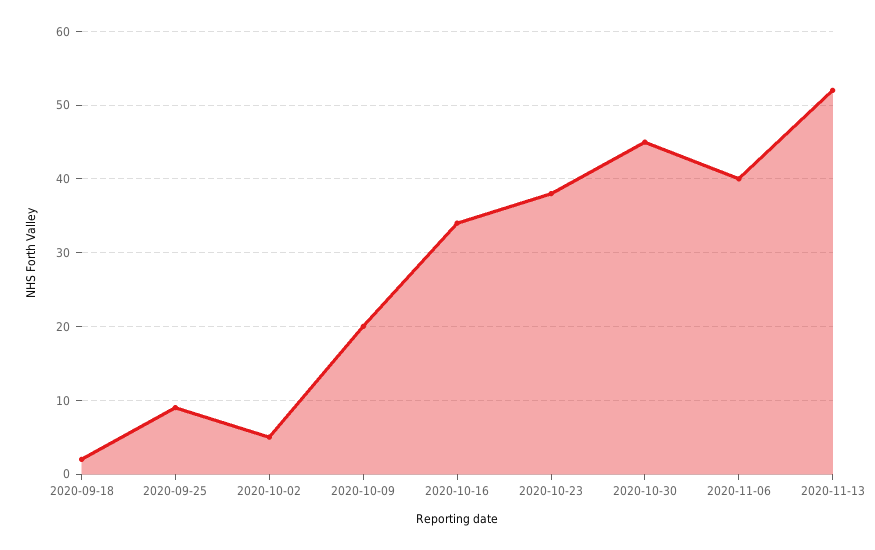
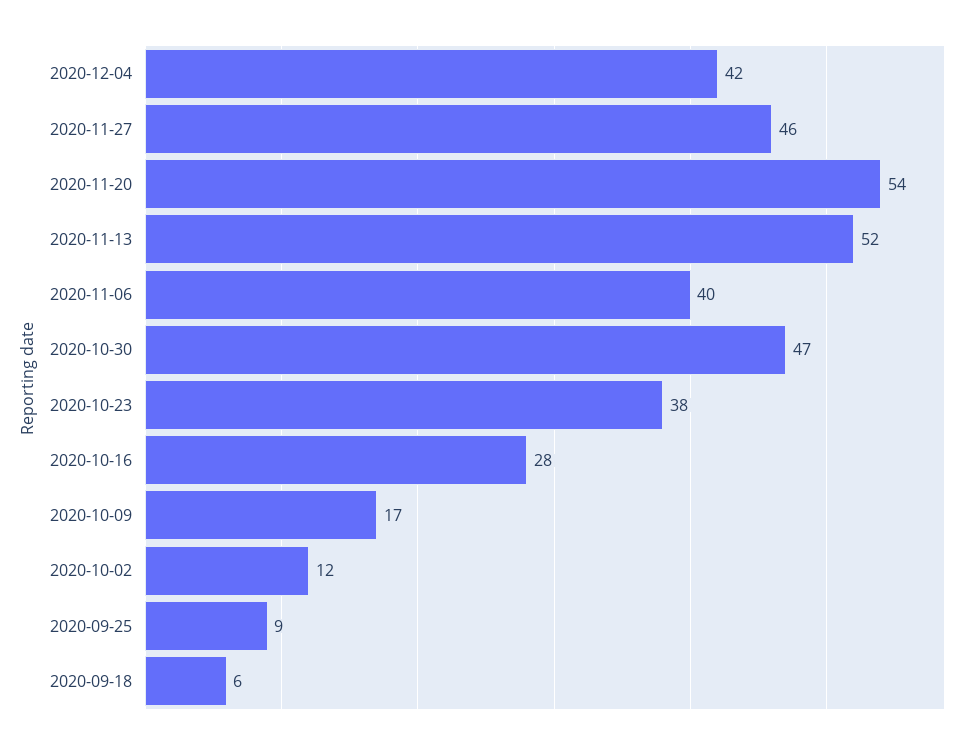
2020-09-18: 2 -> 6
2020-10-02: 5 -> 12
2020-10-09: 20 -> 17
2020-10-16: 34 -> 28
2020-10-30: 45 -> 47
2020-12-04: none -> 42
2020-11-27: none -> 46
2020-11-20: none -> 54

